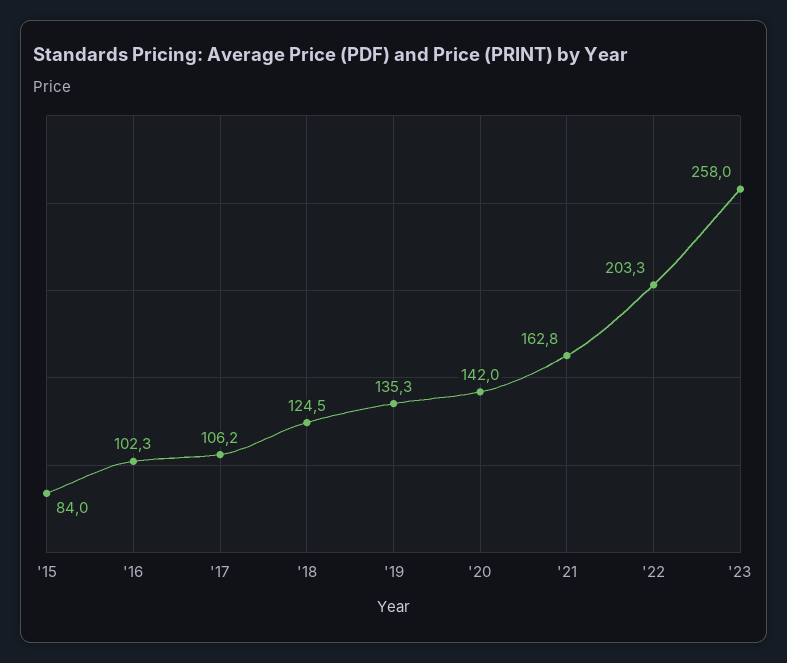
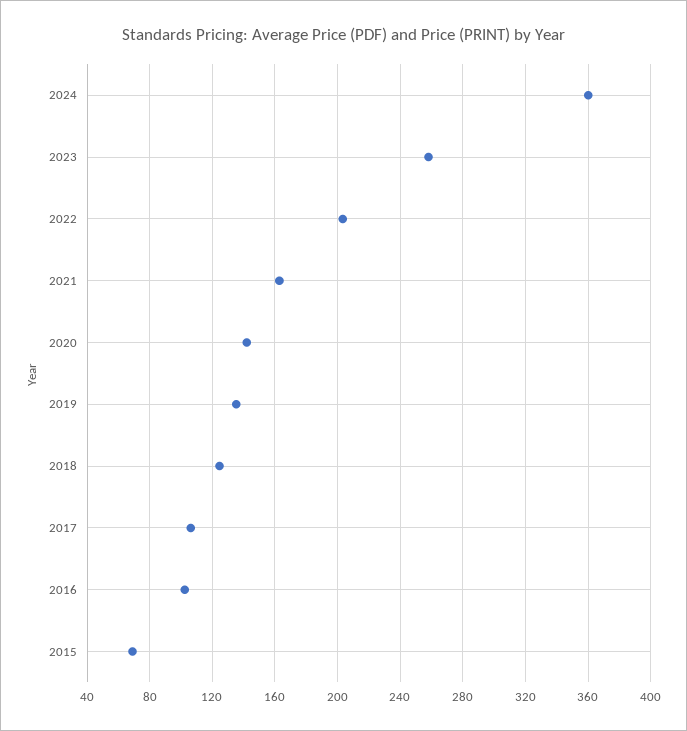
'15: 84 -> 70
2024: none -> 360

